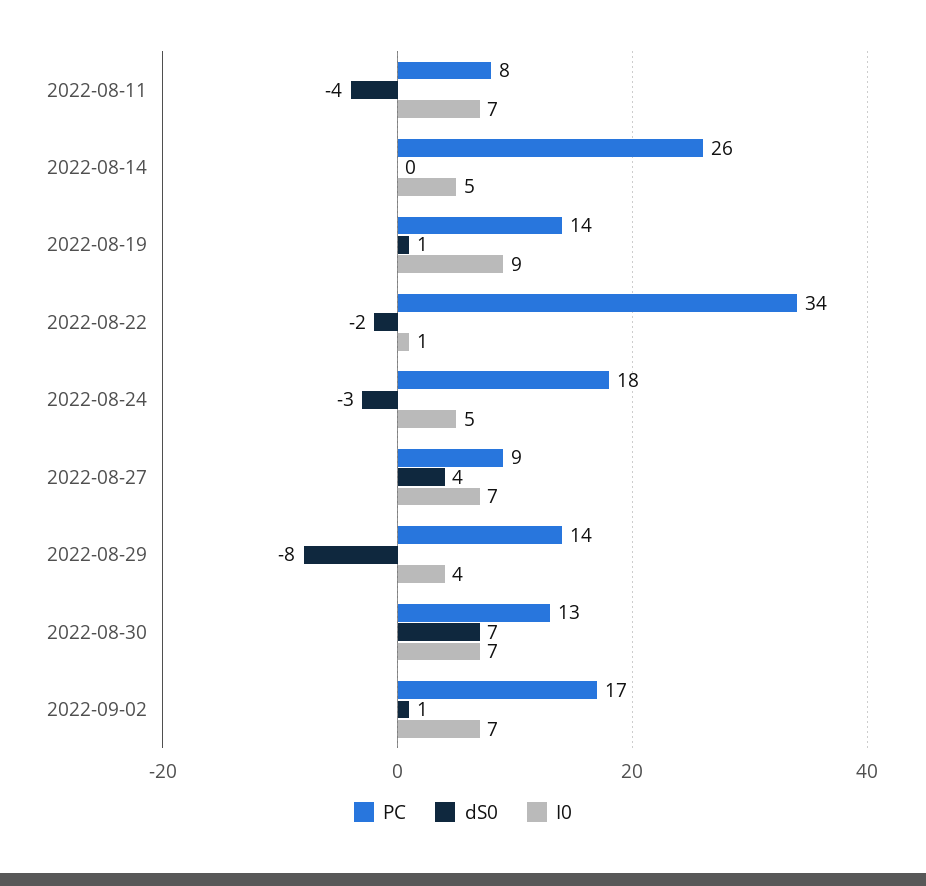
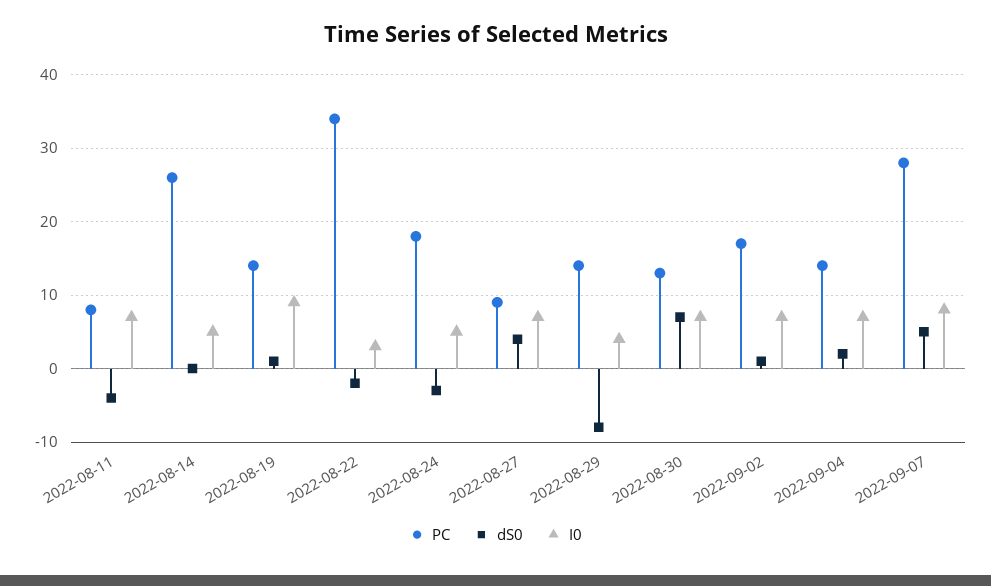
I0, 2022-08-22: 1 -> 3
PC, 2022-09-04: none -> 14
dS0, 2022-09-04: none -> 2
I0, 2022-09-04: none -> 7
PC, 2022-09-07: none -> 28
dS0, 2022-09-07: none -> 5
I0, 2022-09-07: none -> 8

